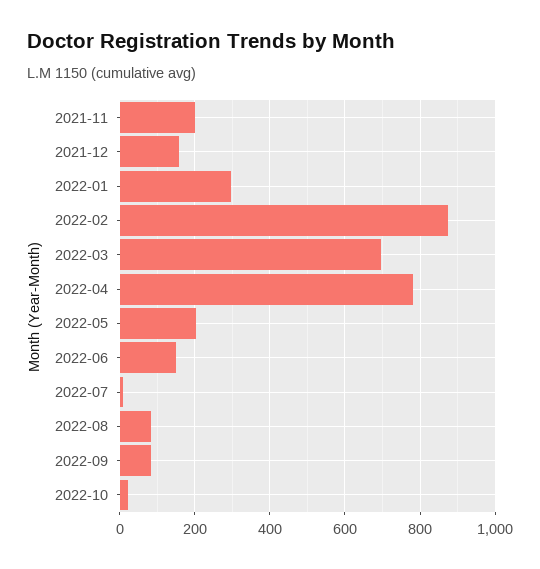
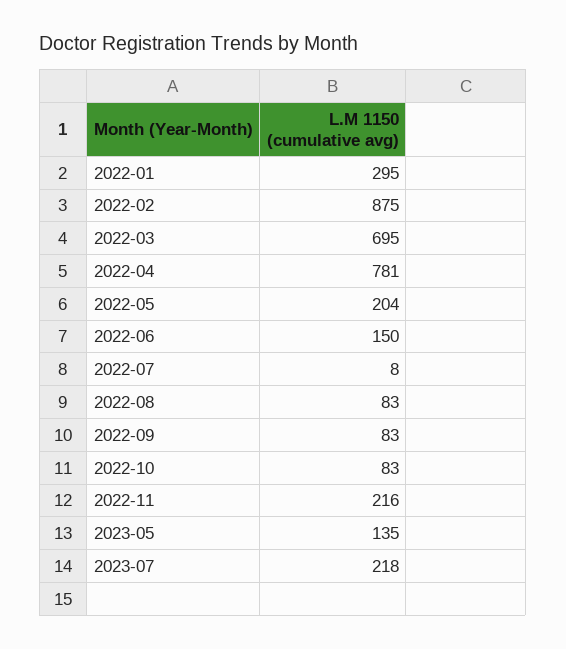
2021-11: 200 -> none
2021-12: 160 -> none
2022-10: 20 -> 83
2022-11: none -> 216
2023-05: none -> 135
2023-07: none -> 218

